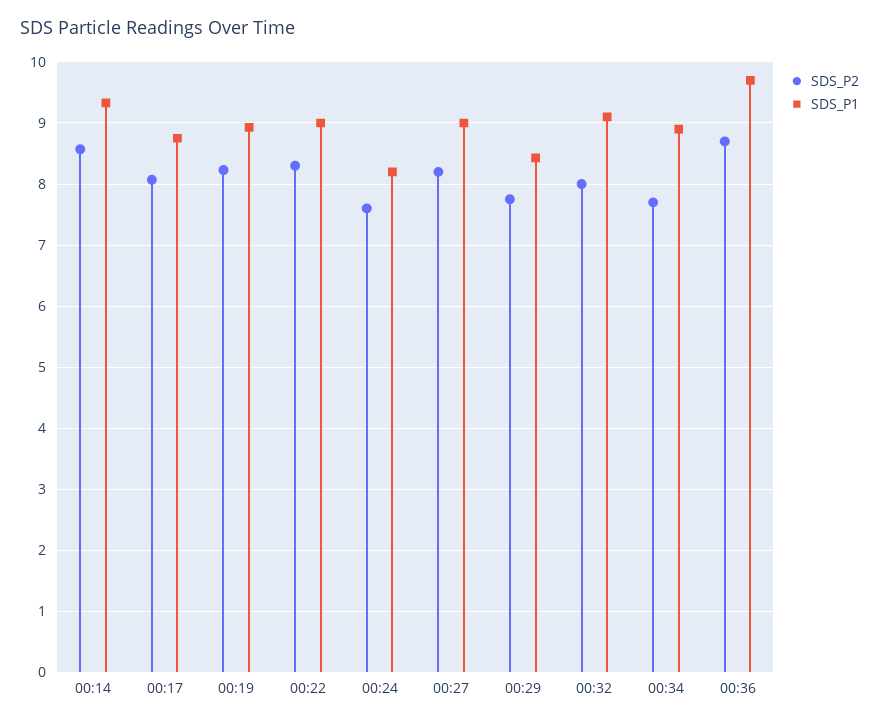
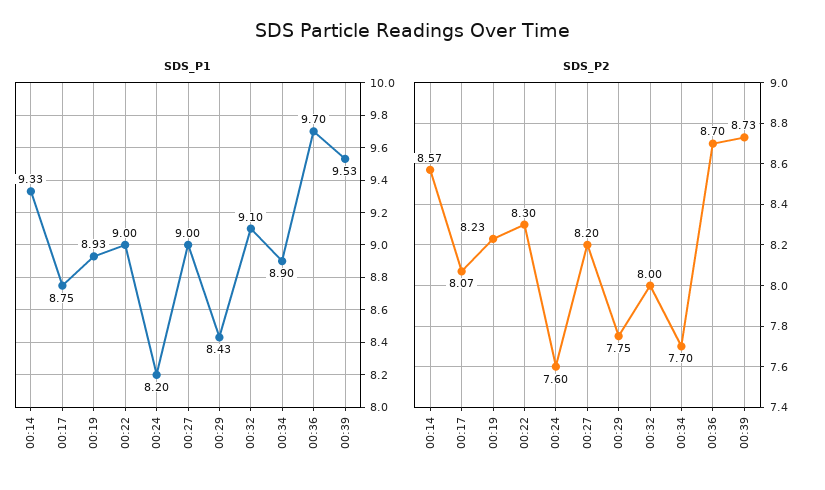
SDS_P1, 00:39: none -> 9.53
SDS_P2, 00:39: none -> 8.73

